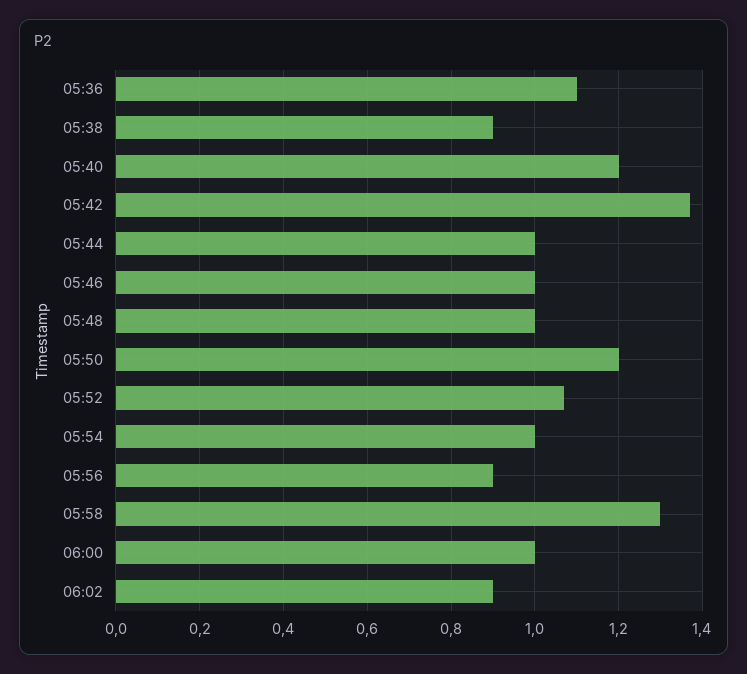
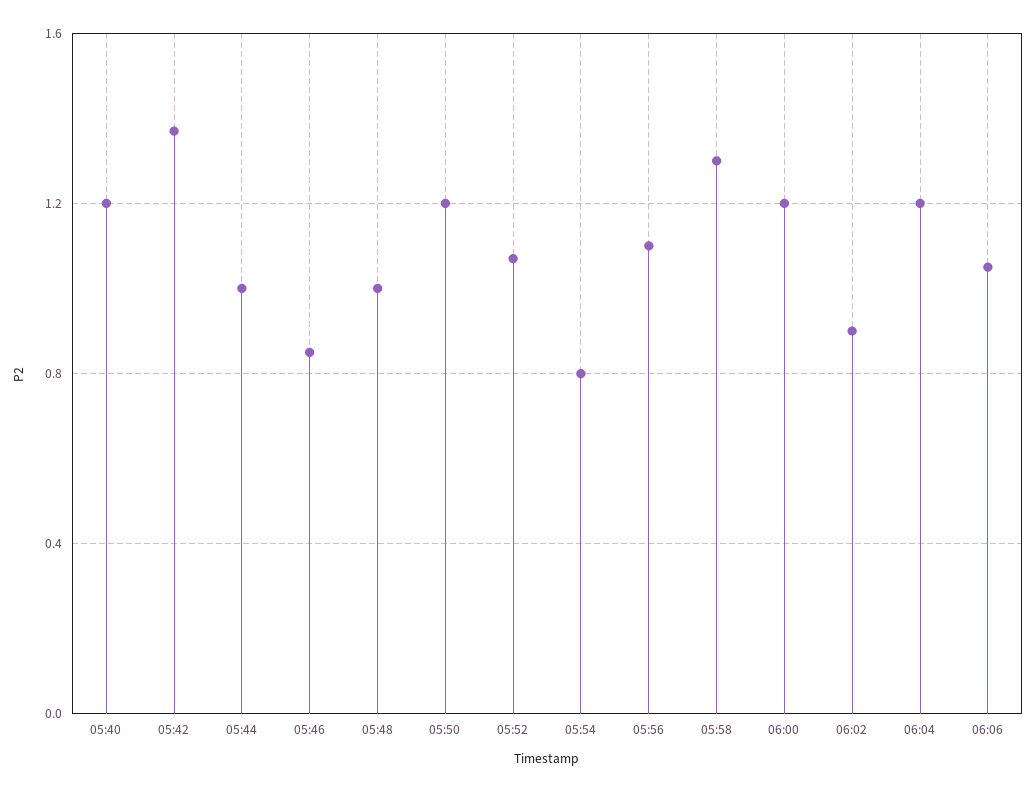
05:36: 1.1 -> none
05:38: 0.9 -> none
05:46: 1 -> 0.85
05:54: 1 -> 0.8
05:56: 0.9 -> 1.1
06:00: 1 -> 1.2
06:04: none -> 1.2
06:06: none -> 1.05

